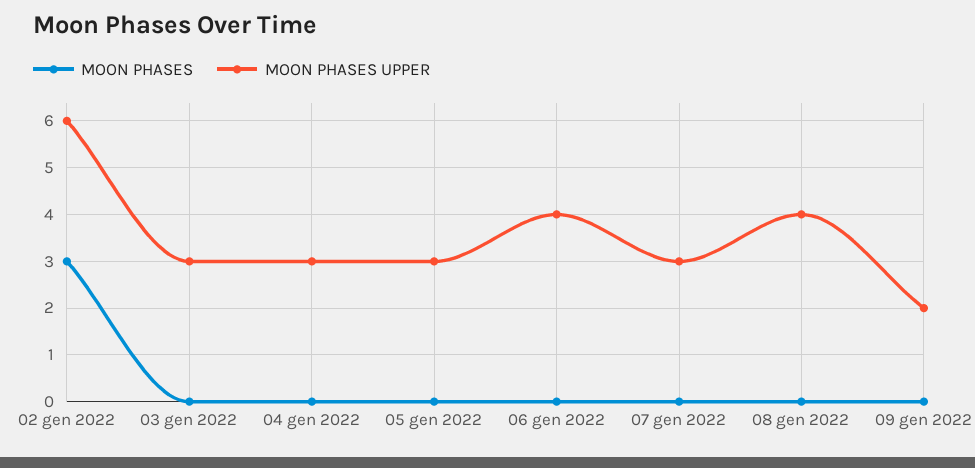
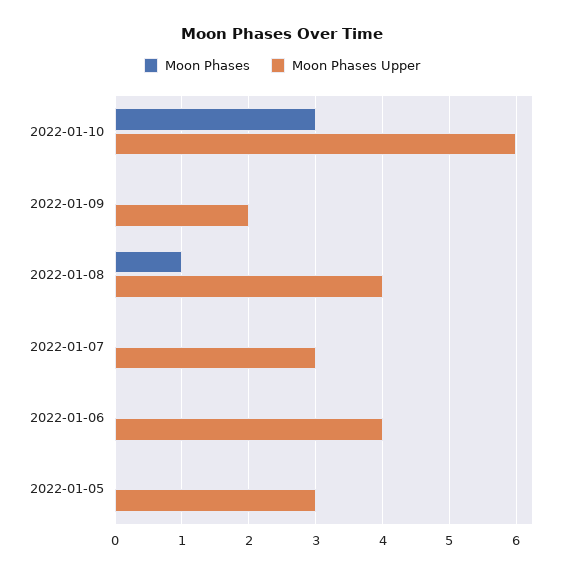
MOON PHASES, 02 gen 2022: 3 -> none
MOON PHASES UPPER, 02 gen 2022: 6 -> none
MOON PHASES, 03 gen 2022: 0 -> none
MOON PHASES UPPER, 03 gen 2022: 3 -> none
MOON PHASES, 04 gen 2022: 0 -> none
MOON PHASES UPPER, 04 gen 2022: 3 -> none
MOON PHASES, 08 gen 2022: 0 -> 1
MOON PHASES, 2022-01-10: none -> 3
MOON PHASES UPPER, 2022-01-10: none -> 6

